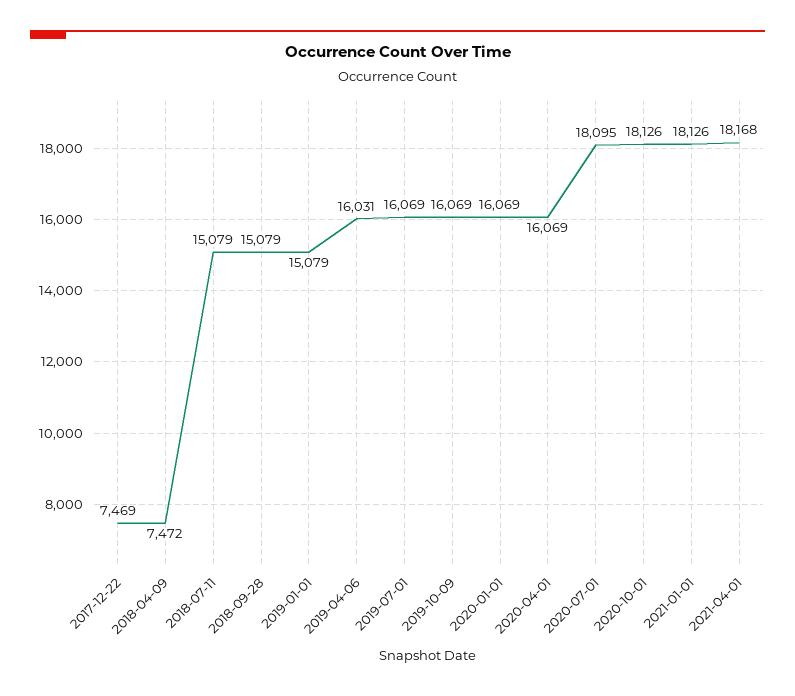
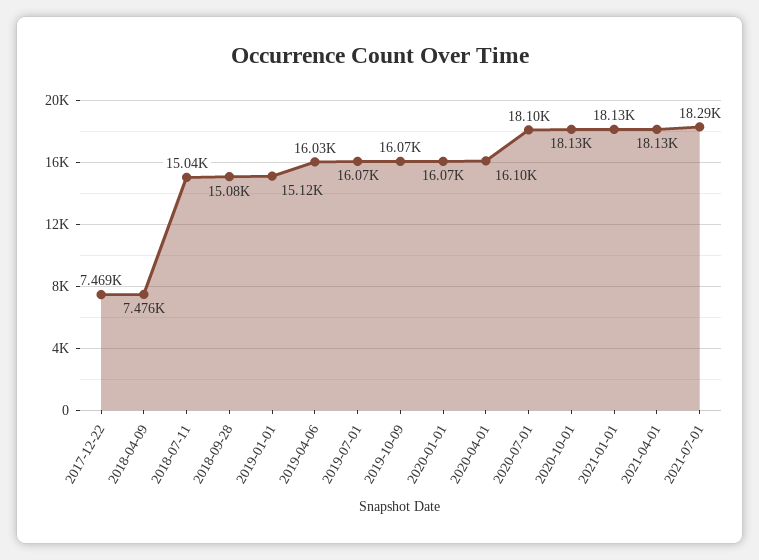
2018-04-09: 7472 -> 7476
2018-07-11: 15079 -> 15040
2019-01-01: 15079 -> 15120
2020-04-01: 16069 -> 16100
2021-04-01: 18168 -> 18130
2021-07-01: none -> 18290

